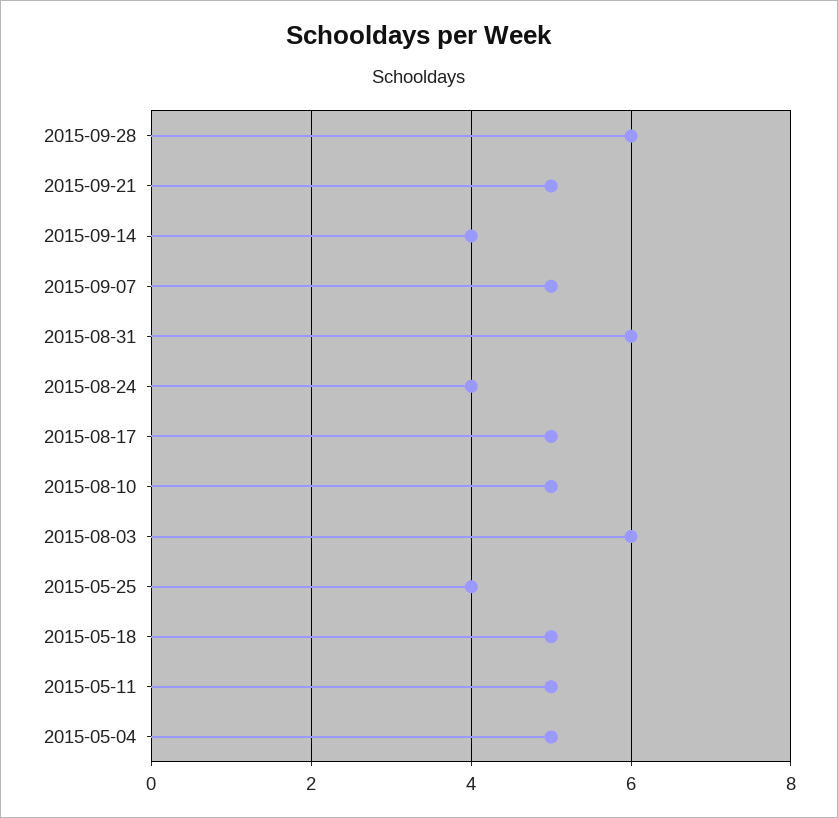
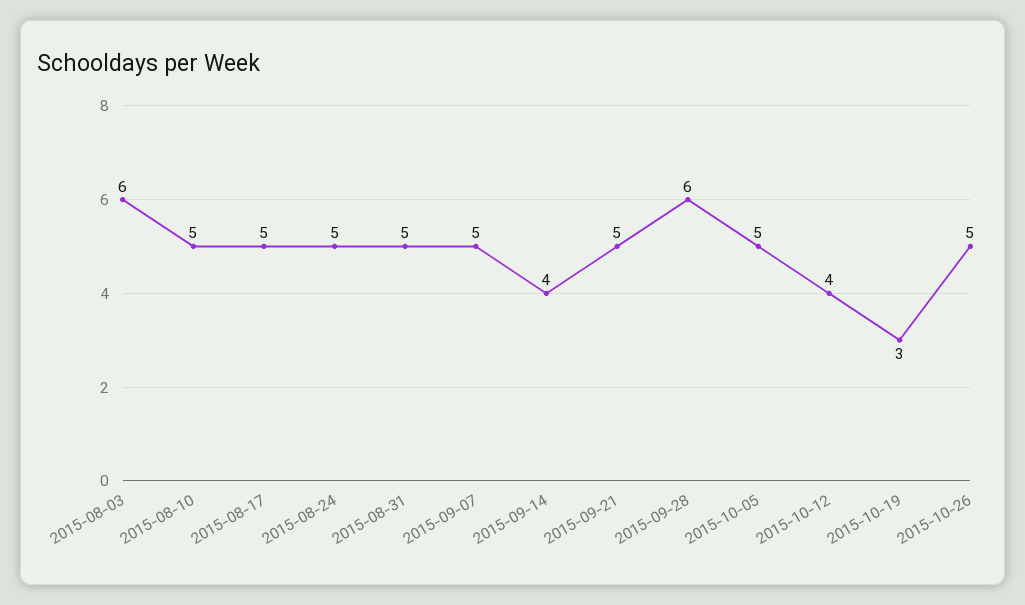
2015-08-31: 6 -> 5
2015-08-24: 4 -> 5
2015-05-25: 4 -> none
2015-05-18: 5 -> none
2015-05-11: 5 -> none
2015-05-04: 5 -> none
2015-10-05: none -> 5
2015-10-12: none -> 4
2015-10-19: none -> 3
2015-10-26: none -> 5

